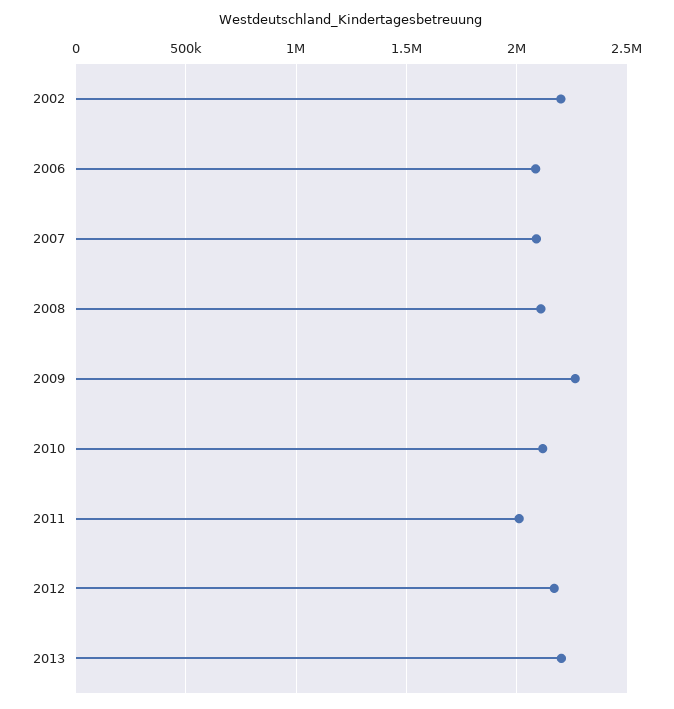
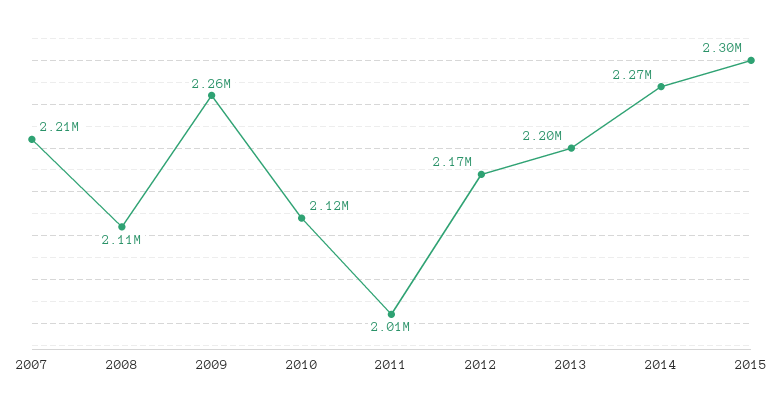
2002: 2200000 -> none
2006: 2100000 -> none
2007: 2100000 -> 2210000
2014: none -> 2270000
2015: none -> 2300000

